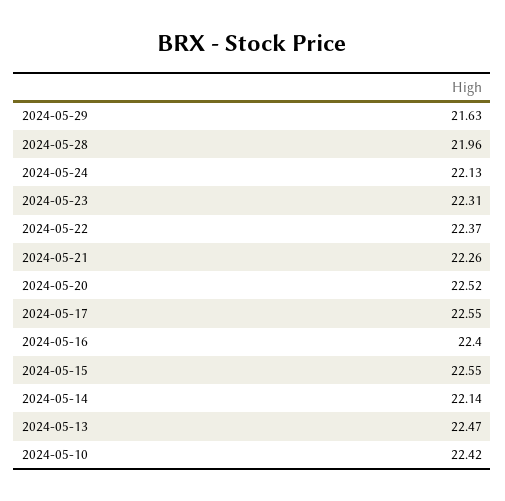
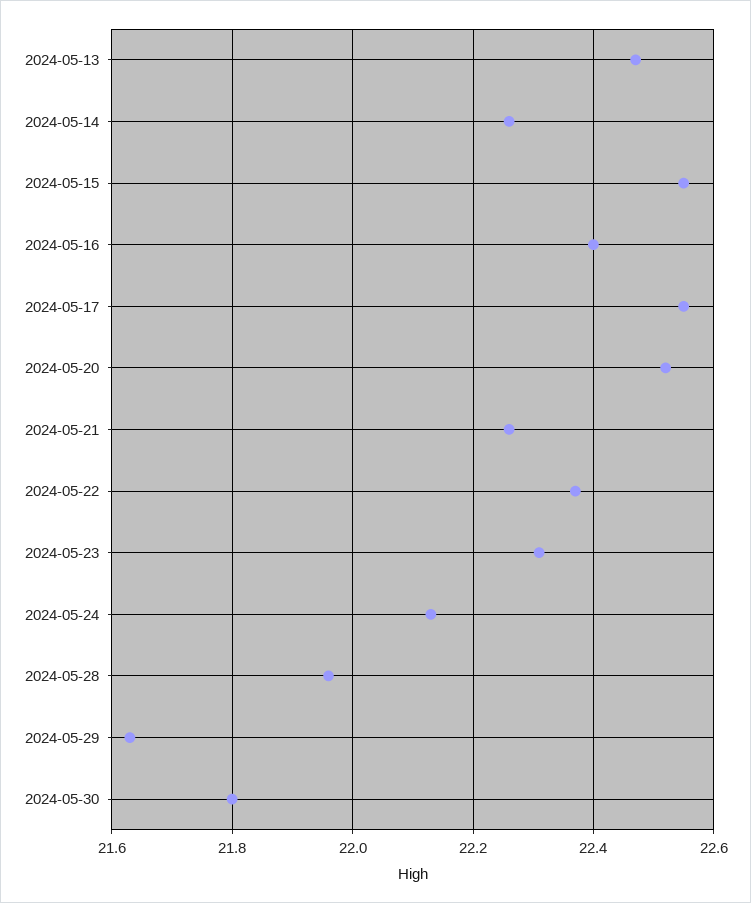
2024-05-14: 22.14 -> 22.25
2024-05-10: 22.42 -> none
2024-05-30: none -> 21.8

